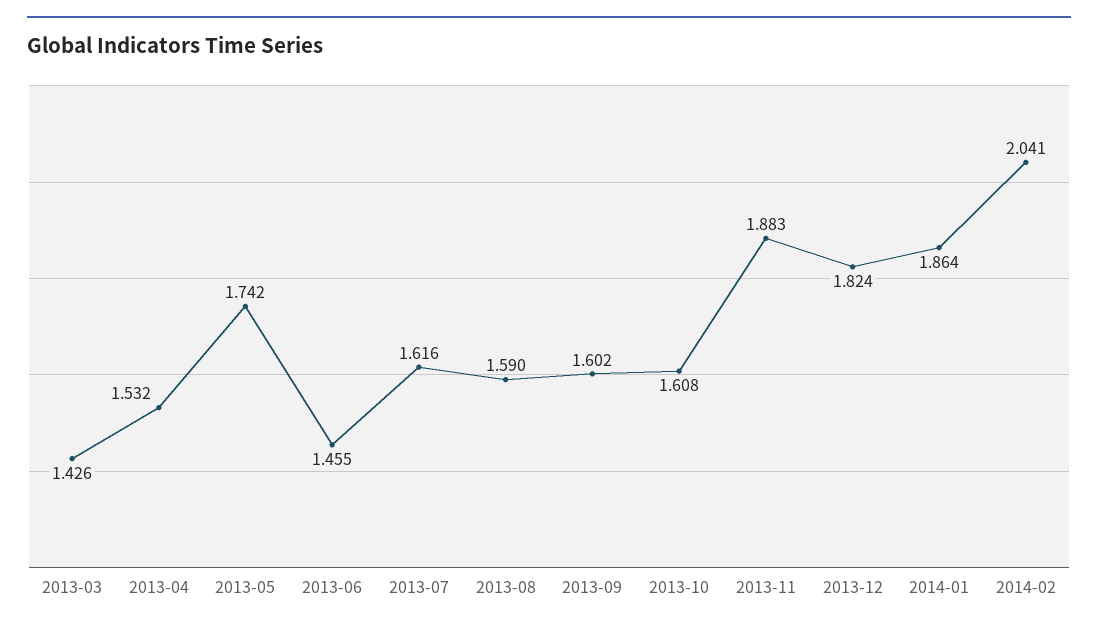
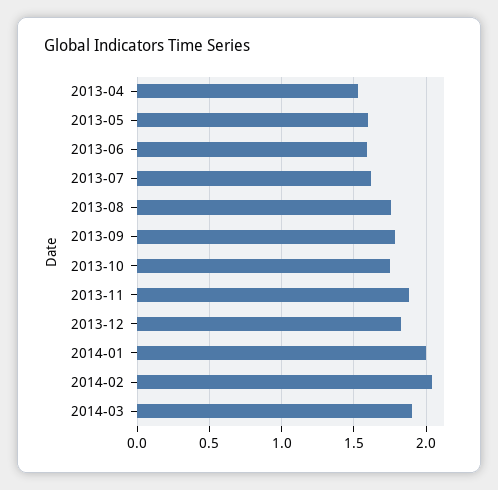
2013-03: 1.426 -> none
2013-05: 1.742 -> 1.6
2013-06: 1.455 -> 1.6
2013-08: 1.59 -> 1.75
2013-09: 1.602 -> 1.8
2013-10: 1.608 -> 1.75
2014-01: 1.864 -> 2
2014-03: none -> 1.9

